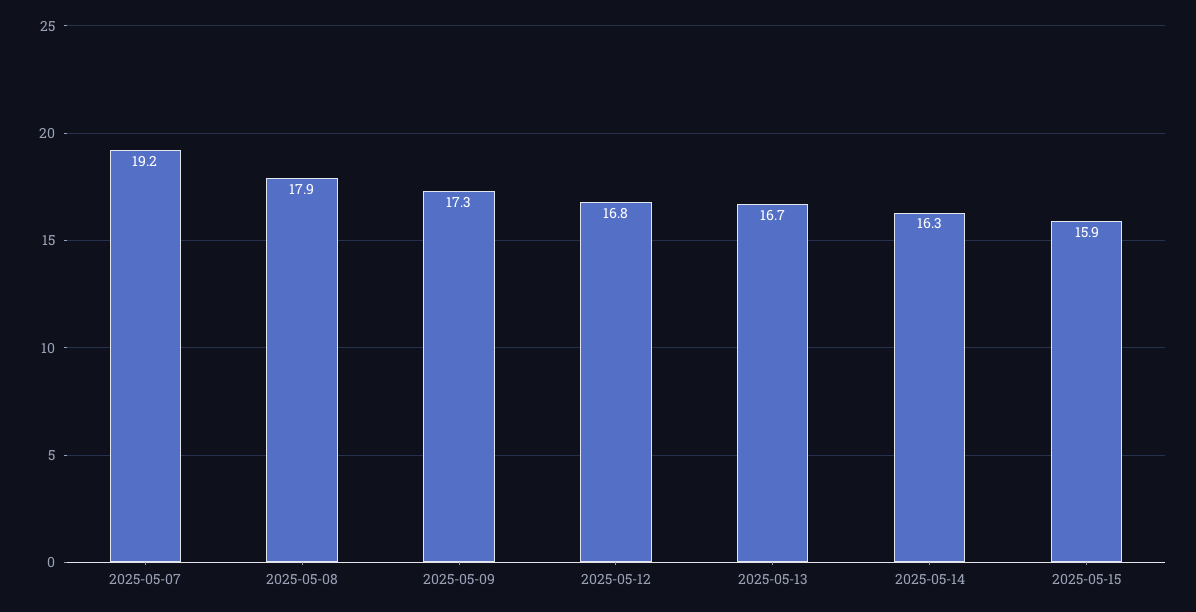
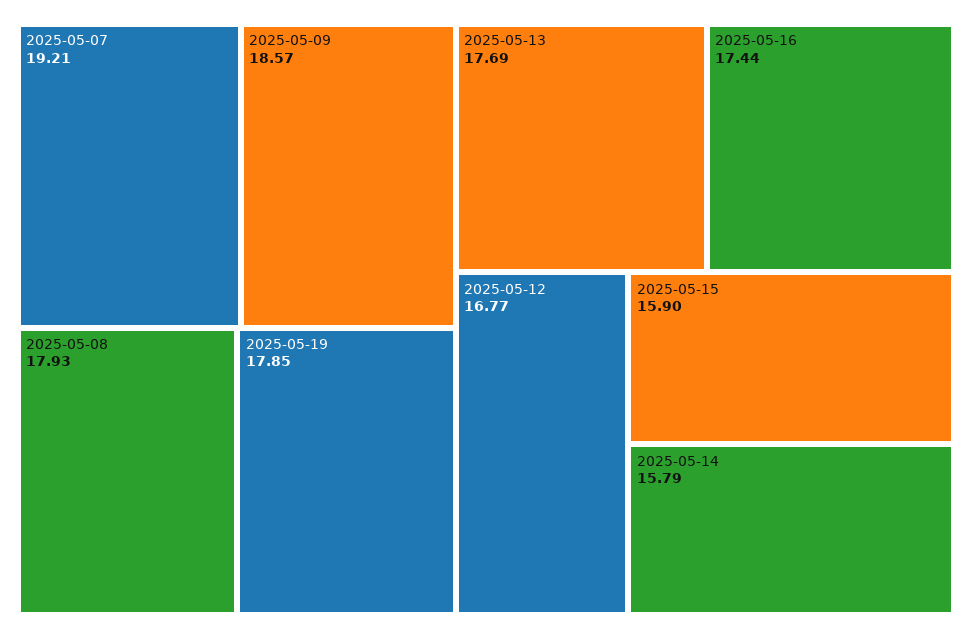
2025-05-09: 17.3 -> 18.57
2025-05-13: 16.7 -> 17.69
2025-05-14: 16.3 -> 15.79
2025-05-19: none -> 17.85
2025-05-16: none -> 17.44

